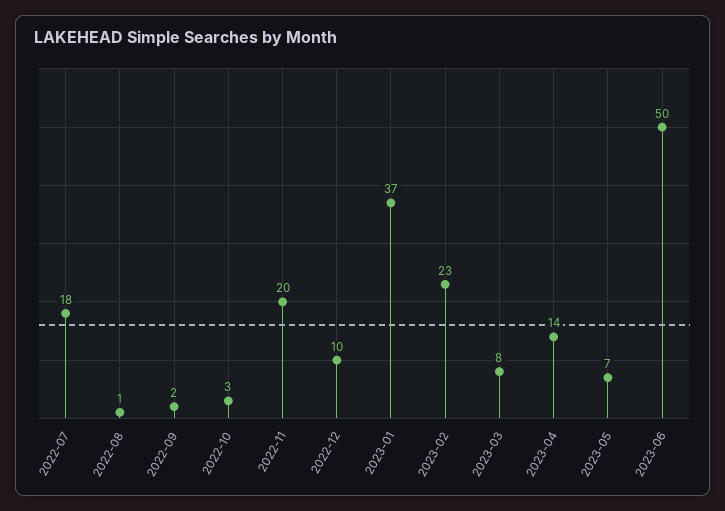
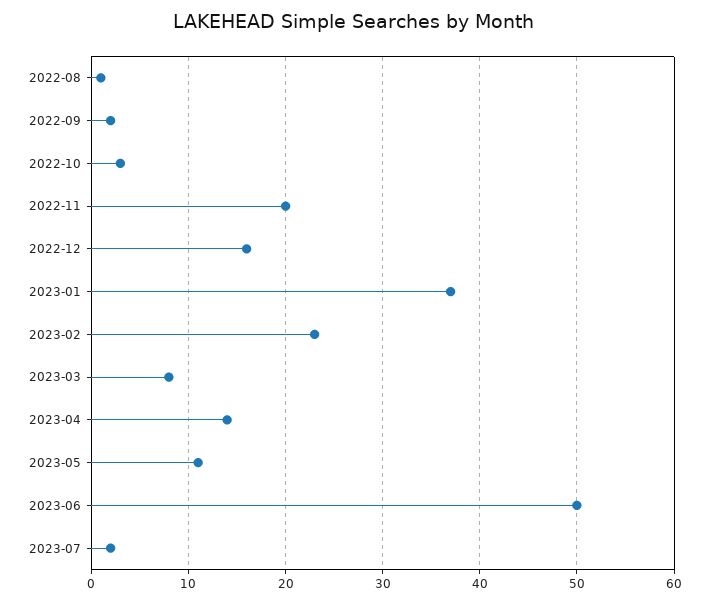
2022-07: 18 -> none
2022-12: 10 -> 16
2023-05: 7 -> 11
2023-07: none -> 2

